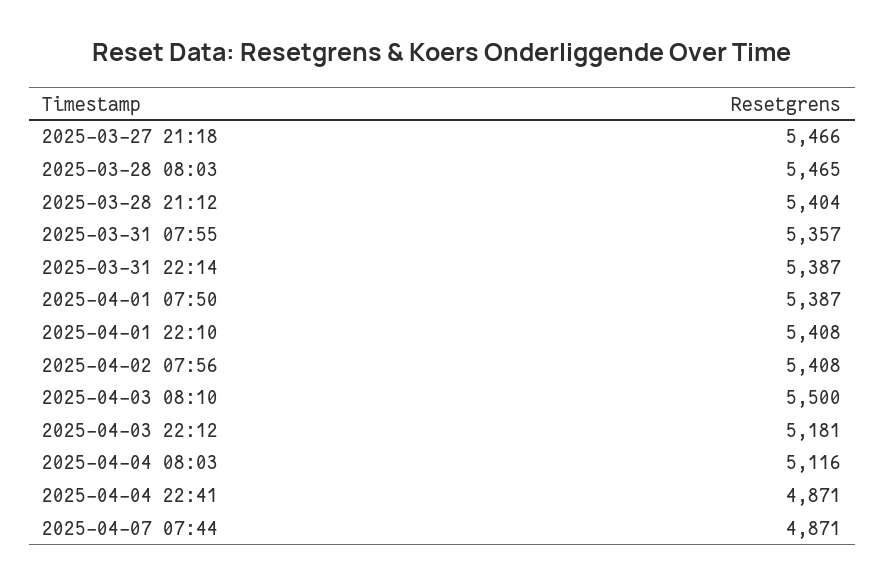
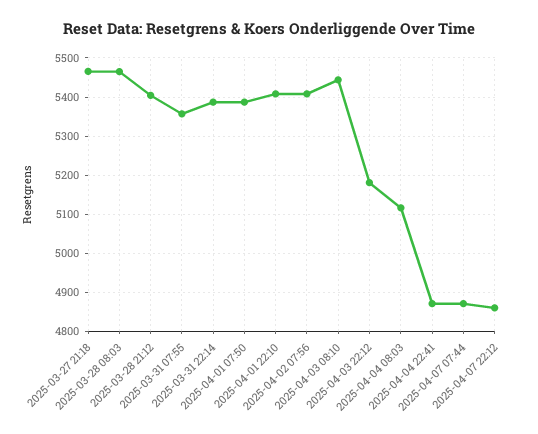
2025-04-03 08:10: 5500 -> 5440
2025-04-07 22:12: none -> 4860

